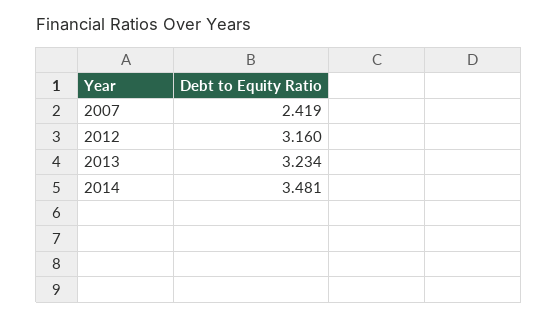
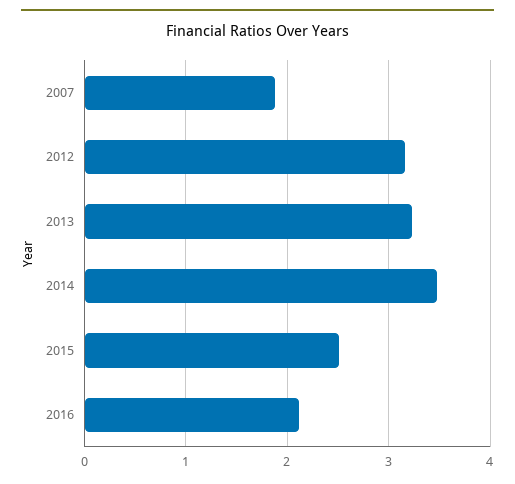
2007: 2.419 -> 1.9
2015: none -> 2.5
2016: none -> 2.1

